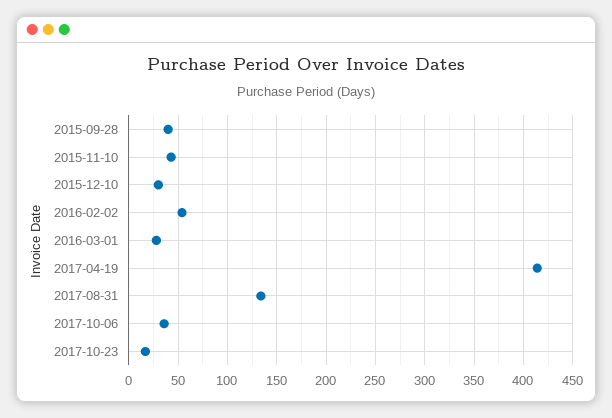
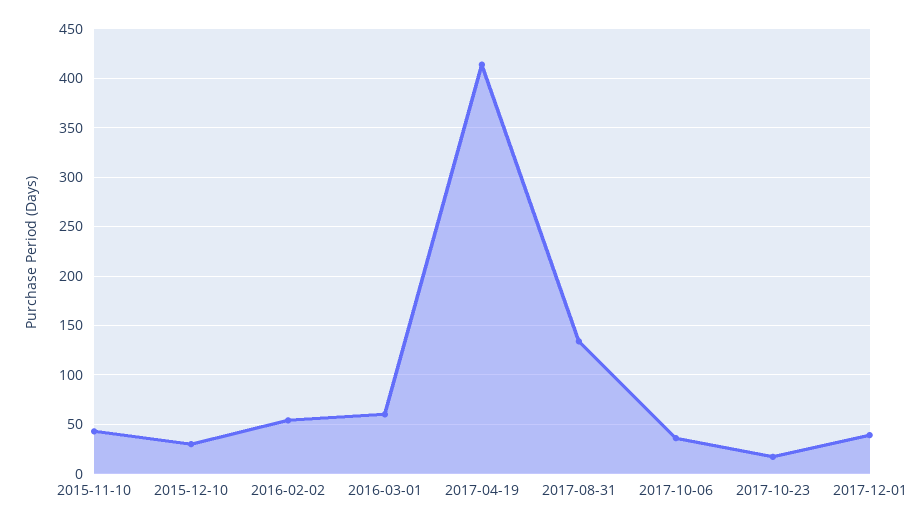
2015-09-28: 40 -> none
2016-03-01: 30 -> 60
2017-12-01: none -> 40

